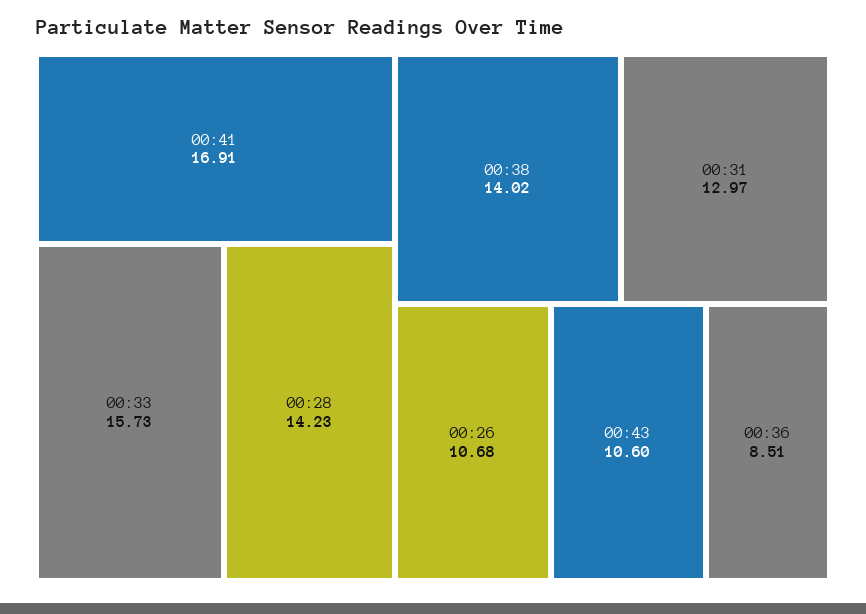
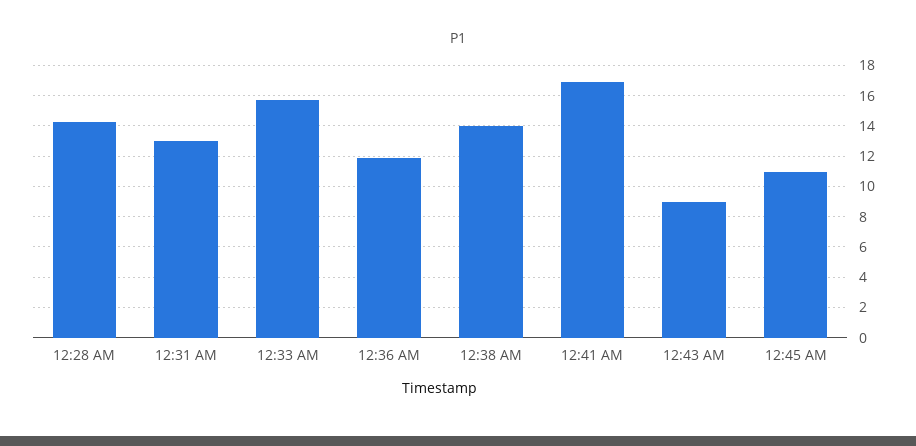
00:26: 10.68 -> none
00:43: 10.6 -> 9
00:36: 8.51 -> 12
12:45 AM: none -> 11

